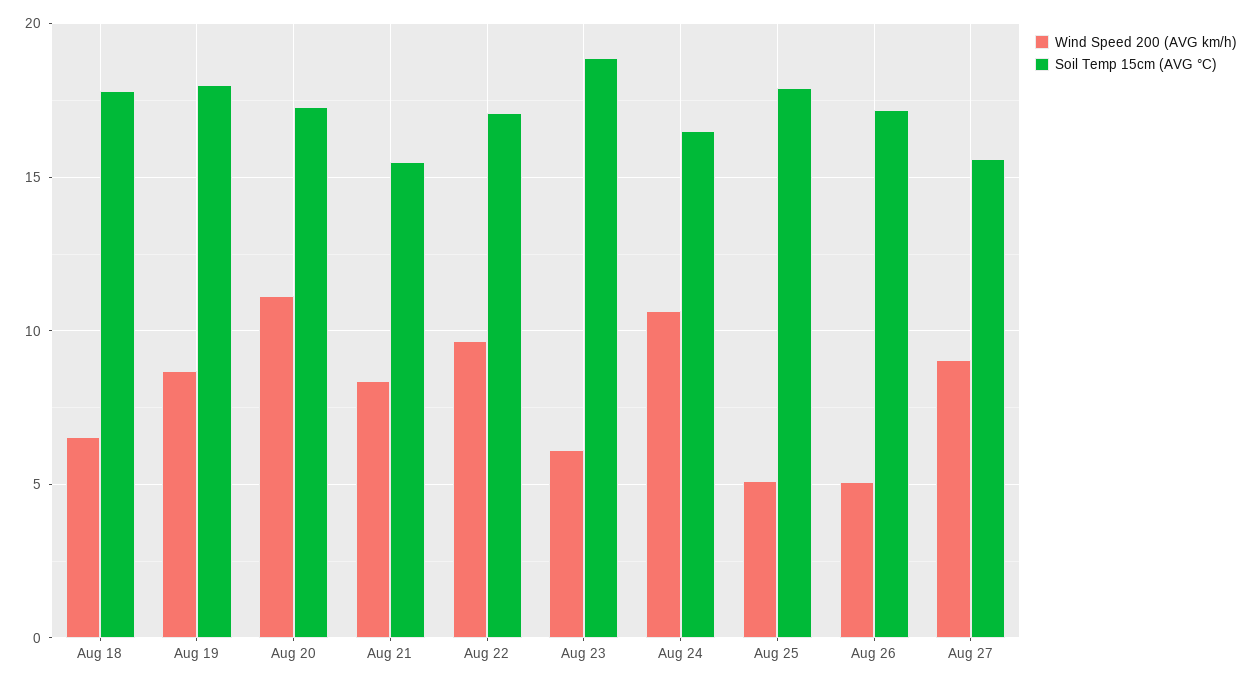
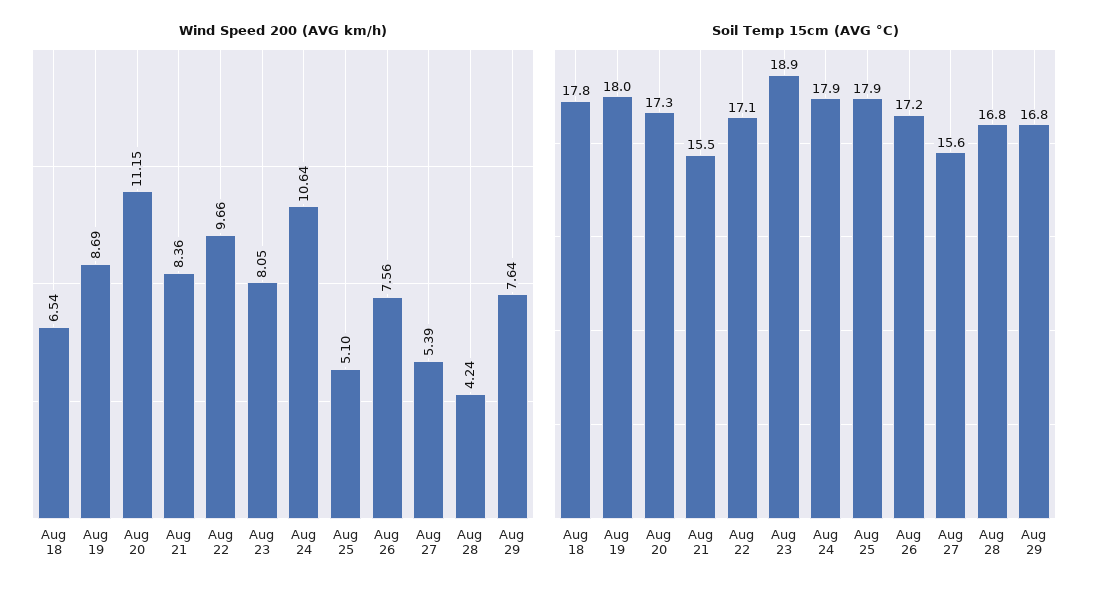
Wind Speed 200 (AVG km/h), Aug 23: 6 -> 8.05
Soil Temp 15cm (AVG °C), Aug 24: 16.5 -> 17.9
Wind Speed 200 (AVG km/h), Aug 26: 5 -> 7.56
Wind Speed 200 (AVG km/h), Aug 27: 9 -> 5.39
Wind Speed 200 (AVG km/h), Aug 28: none -> 4.24
Wind Speed 200 (AVG km/h), Aug 29: none -> 7.64
Soil Temp 15cm (AVG °C), Aug 28: none -> 16.8
Soil Temp 15cm (AVG °C), Aug 29: none -> 16.8

